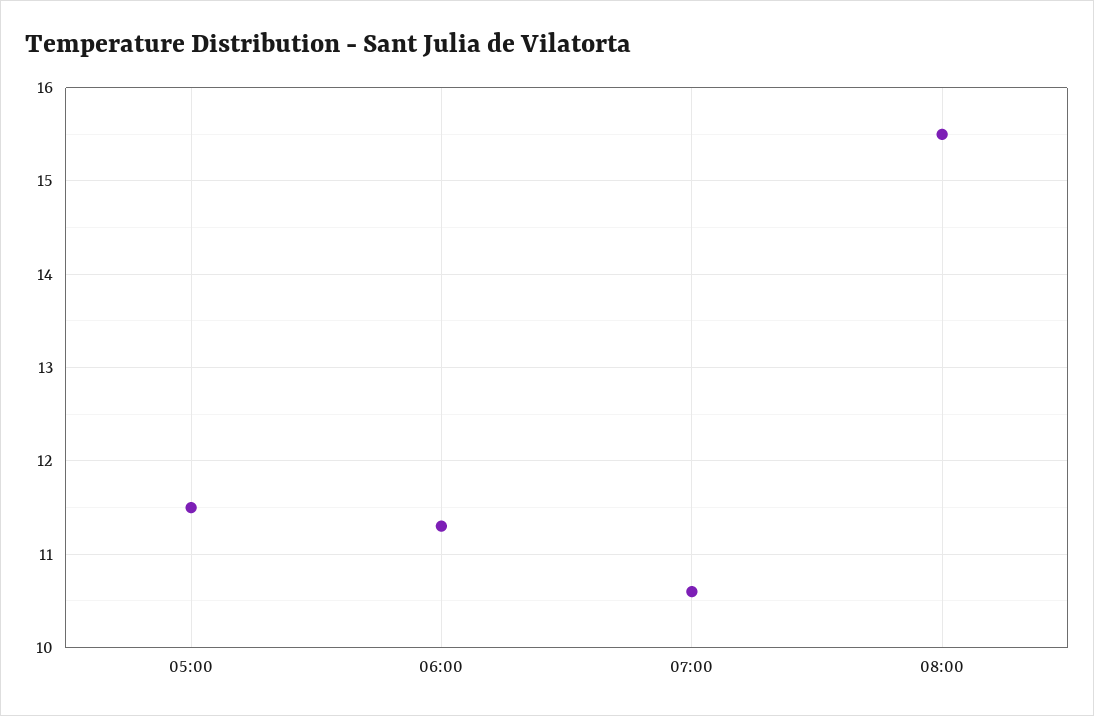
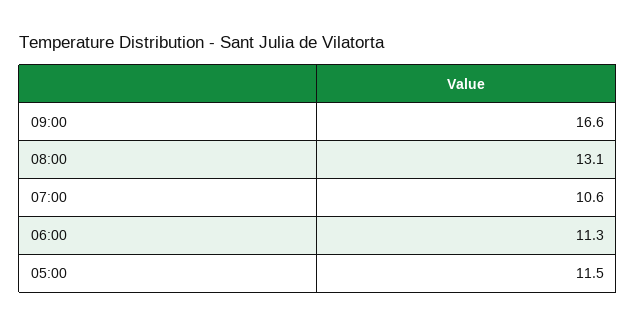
08:00: 15.5 -> 13.1
09:00: none -> 16.6

